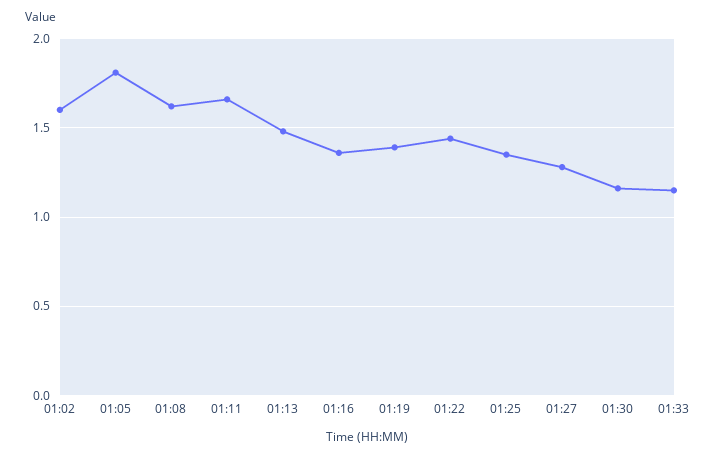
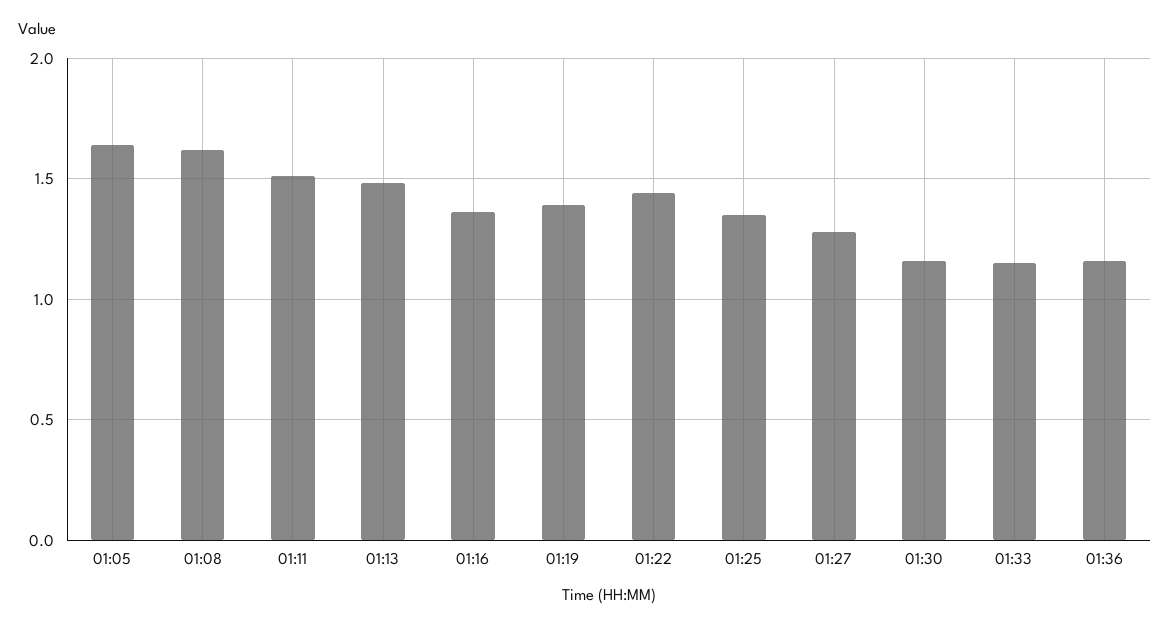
01:02: 1.6 -> none
01:05: 1.8 -> 1.65
01:11: 1.65 -> 1.5
01:36: none -> 1.15

